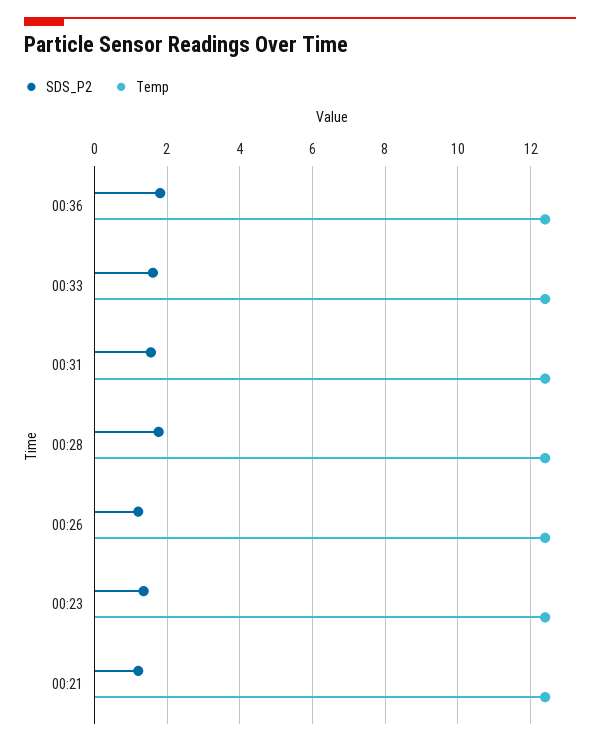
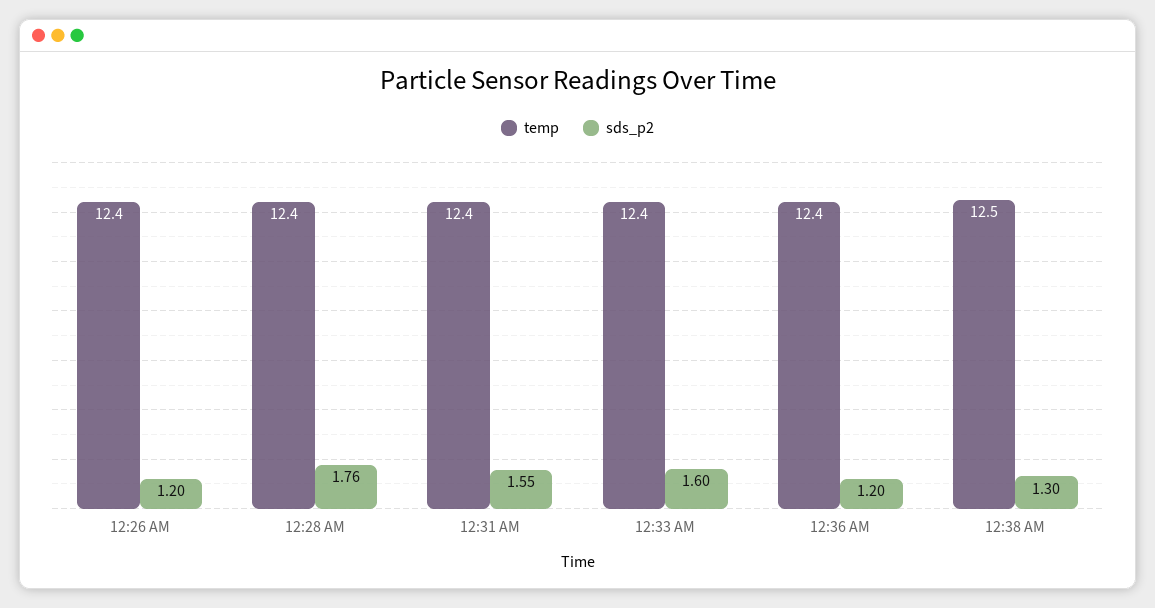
SDS_P2, 00:36: 1.8 -> 1.2
SDS_P2, 00:23: 1.4 -> none
Temp, 00:23: 12.4 -> none
SDS_P2, 00:21: 1.2 -> none
Temp, 00:21: 12.4 -> none
Temp, 12:38 AM: none -> 12.5
SDS_P2, 12:38 AM: none -> 1.3

